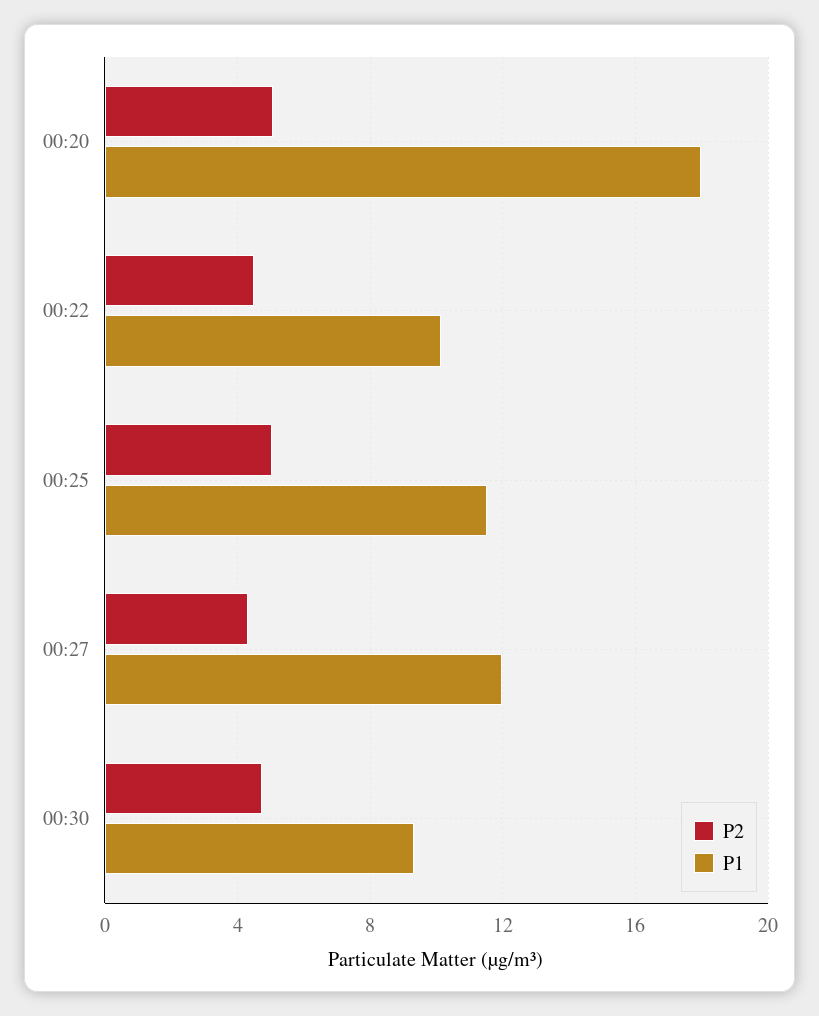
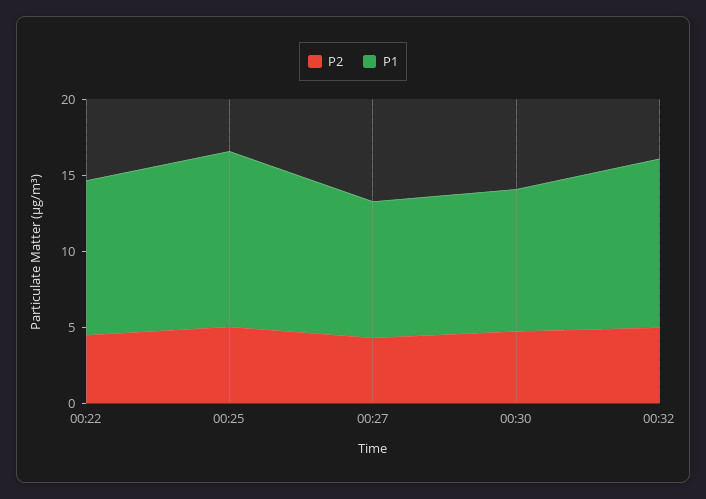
P2, 00:20: 5 -> none
P1, 00:20: 18 -> none
P1, 00:27: 12 -> 9
P2, 00:32: none -> 5
P1, 00:32: none -> 11

